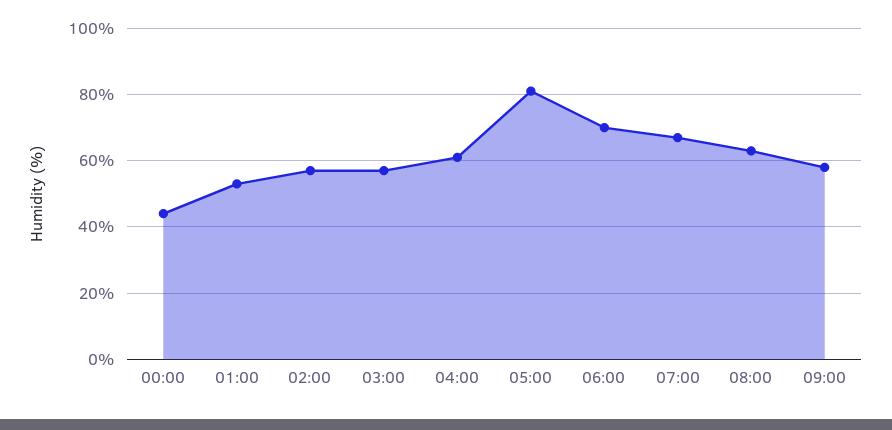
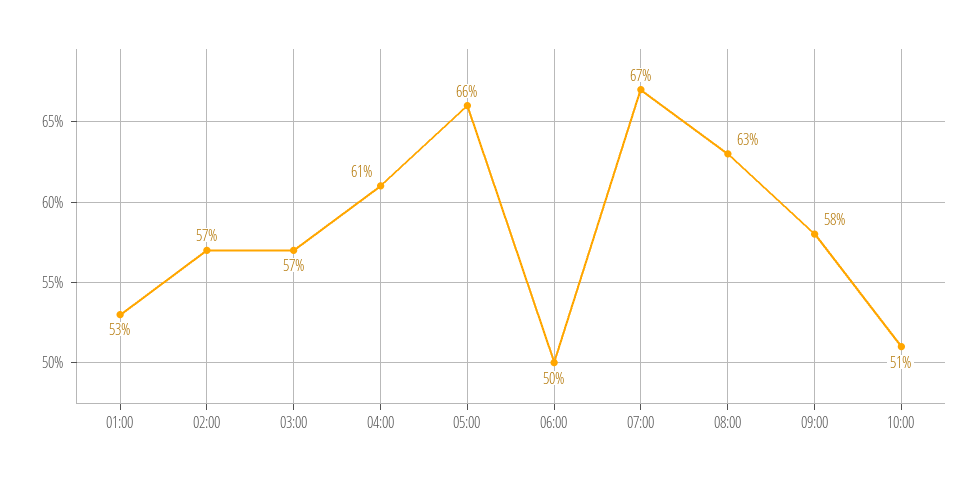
00:00: 45 -> none
05:00: 80 -> 66
06:00: 70 -> 50
10:00: none -> 51

